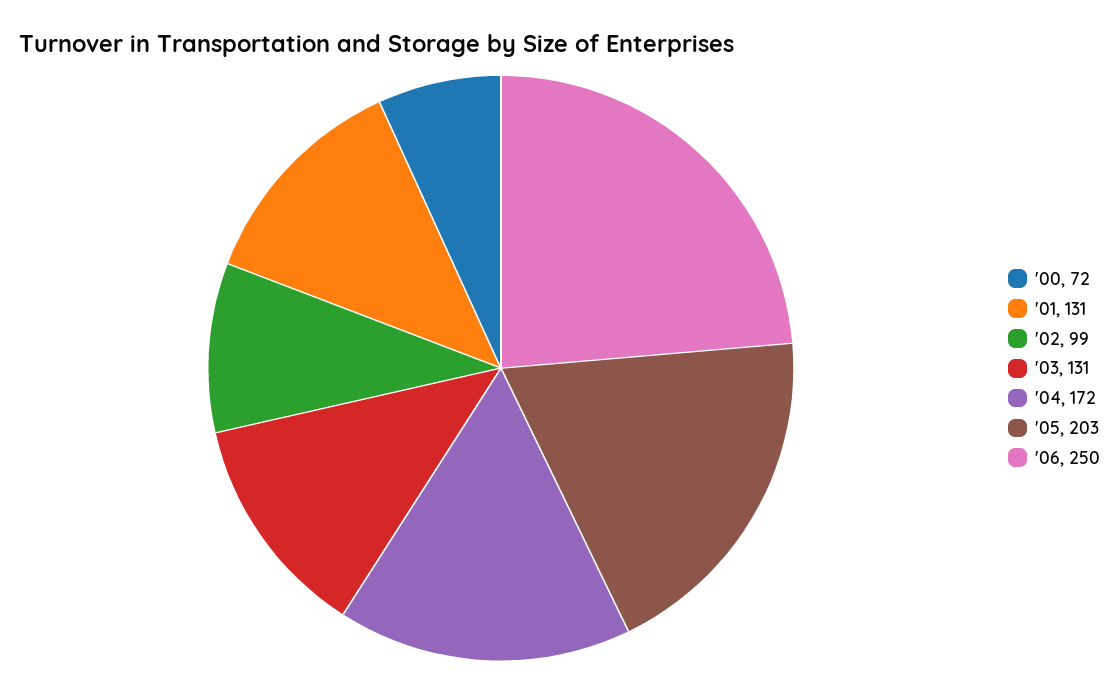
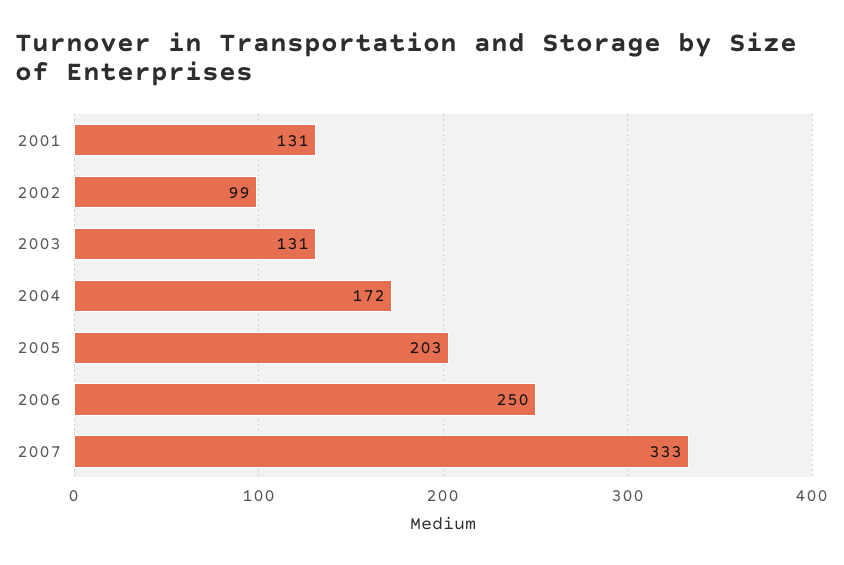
'00: 72 -> none
2007: none -> 333

